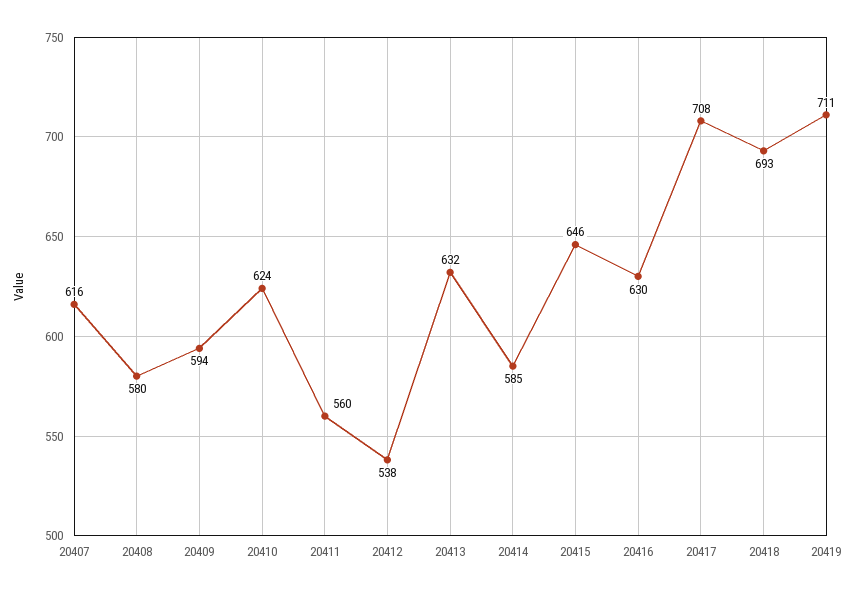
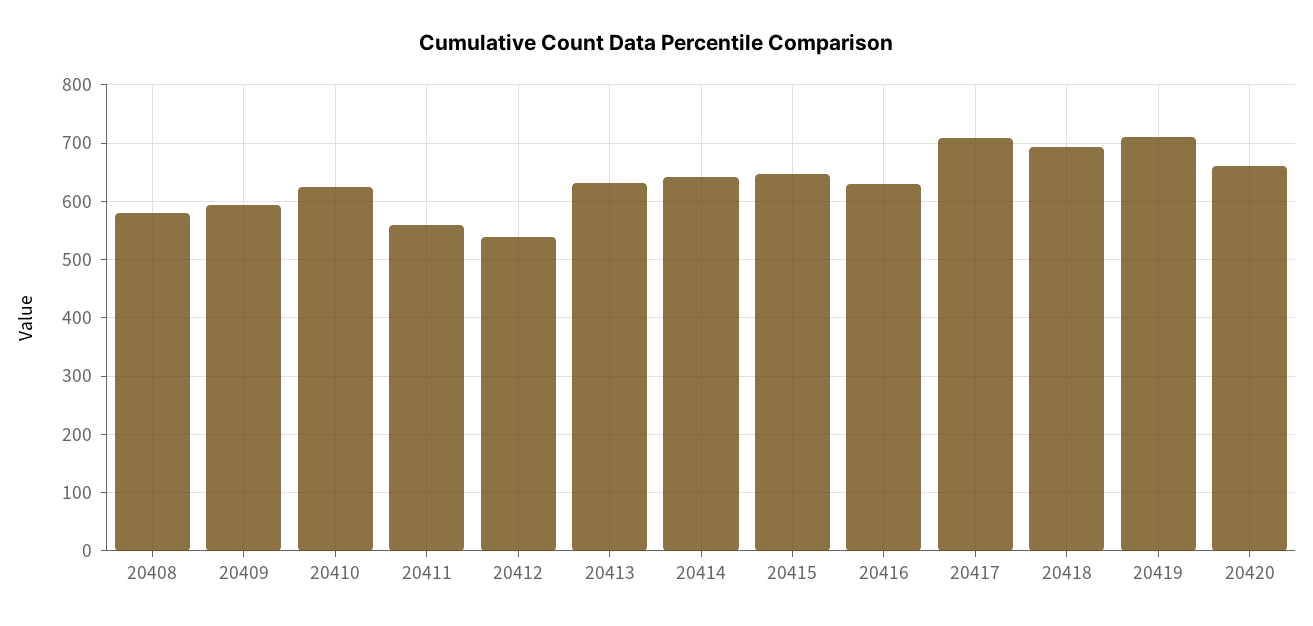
20407: 616 -> none
20414: 585 -> 640
20420: none -> 660

